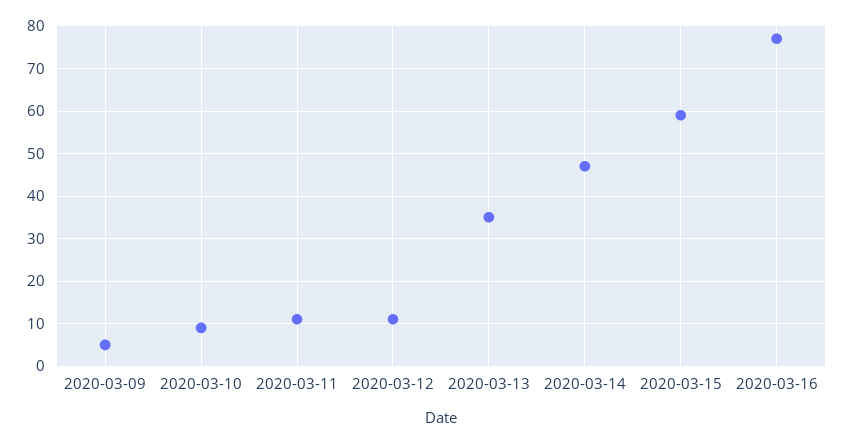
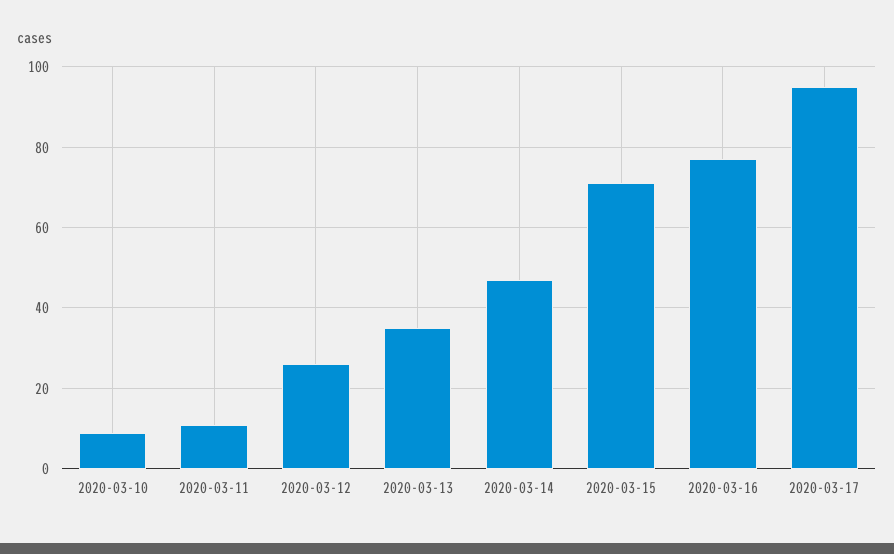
2020-03-09: 5 -> none
2020-03-12: 10 -> 25
2020-03-15: 60 -> 70
2020-03-17: none -> 95

